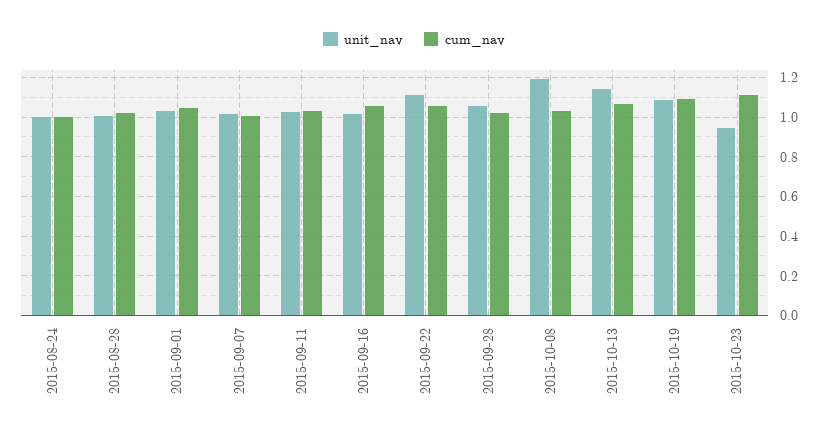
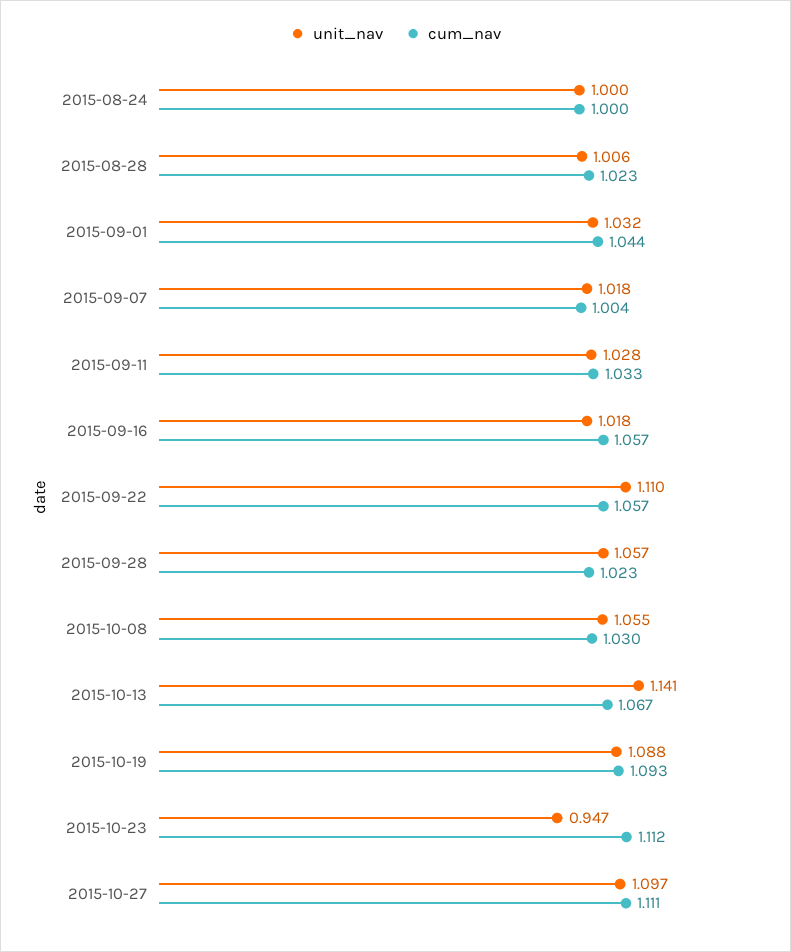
unit_nav, 2015-10-08: 1.2 -> 1.055
unit_nav, 2015-10-27: none -> 1.097
cum_nav, 2015-10-27: none -> 1.111

